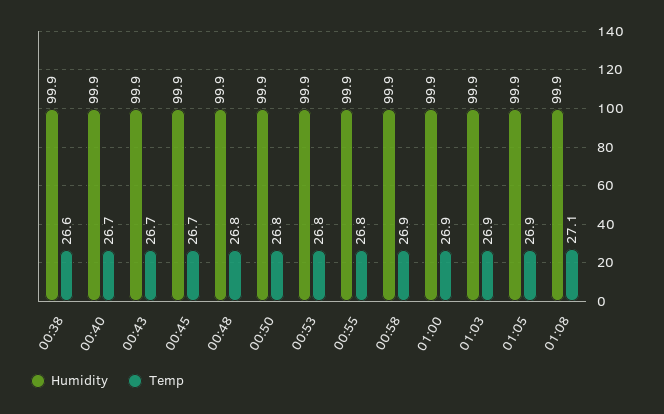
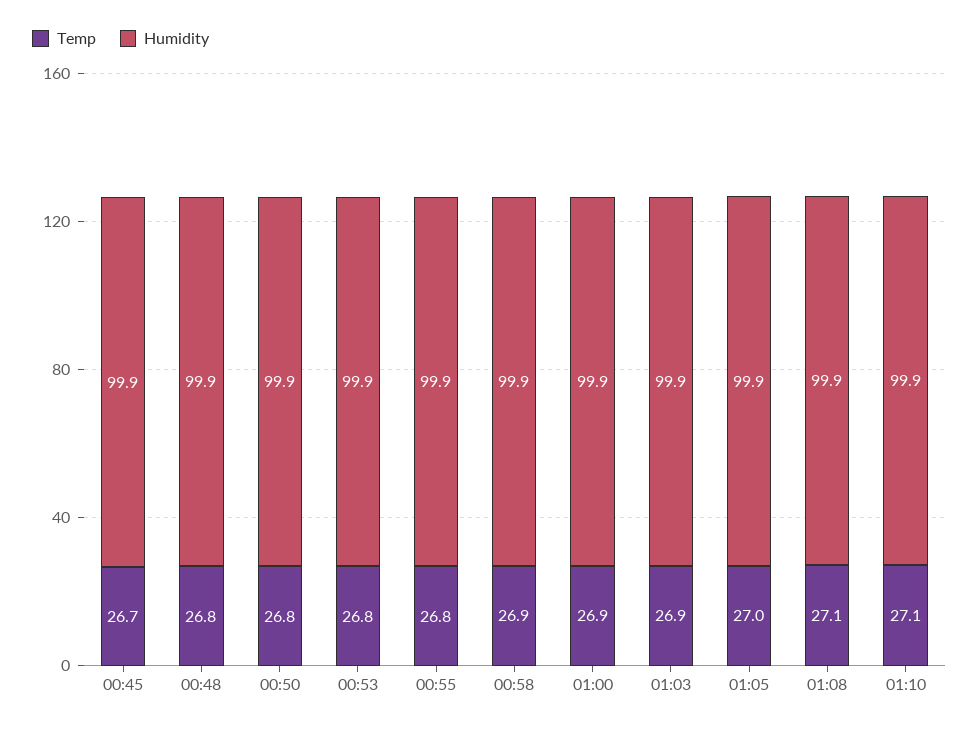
Humidity, 00:38: 99.9 -> none
Temp, 00:38: 26.6 -> none
Humidity, 00:40: 99.9 -> none
Temp, 00:40: 26.7 -> none
Humidity, 00:43: 99.9 -> none
Temp, 00:43: 26.7 -> none
Temp, 01:05: 26.9 -> 27
Temp, 01:10: none -> 27.1
Humidity, 01:10: none -> 99.9

